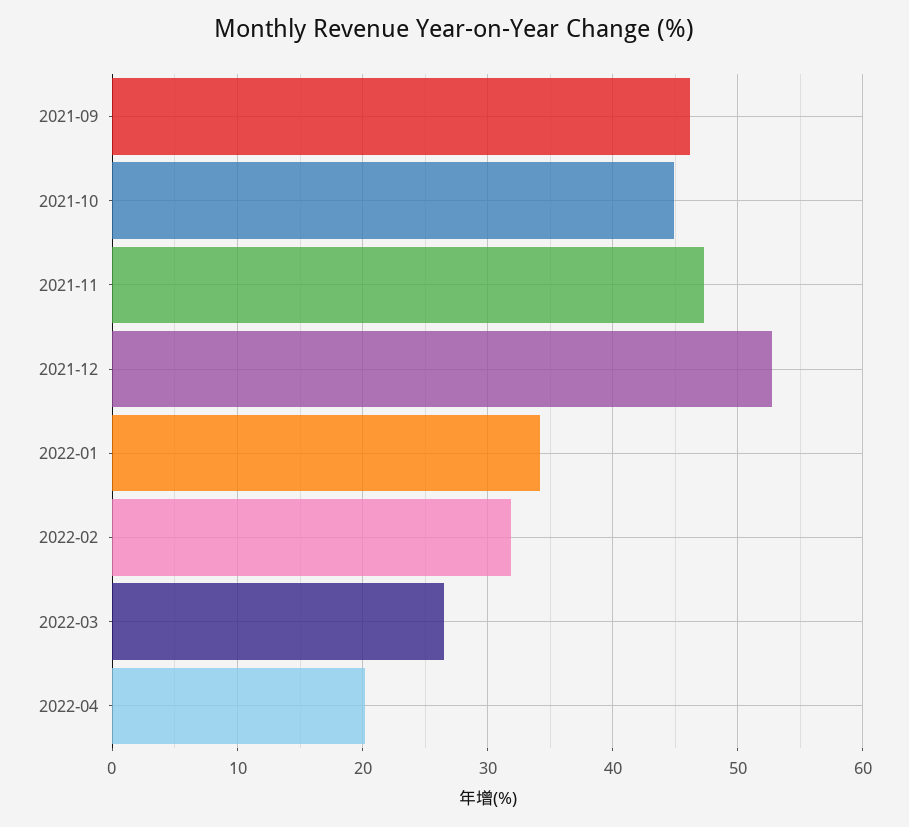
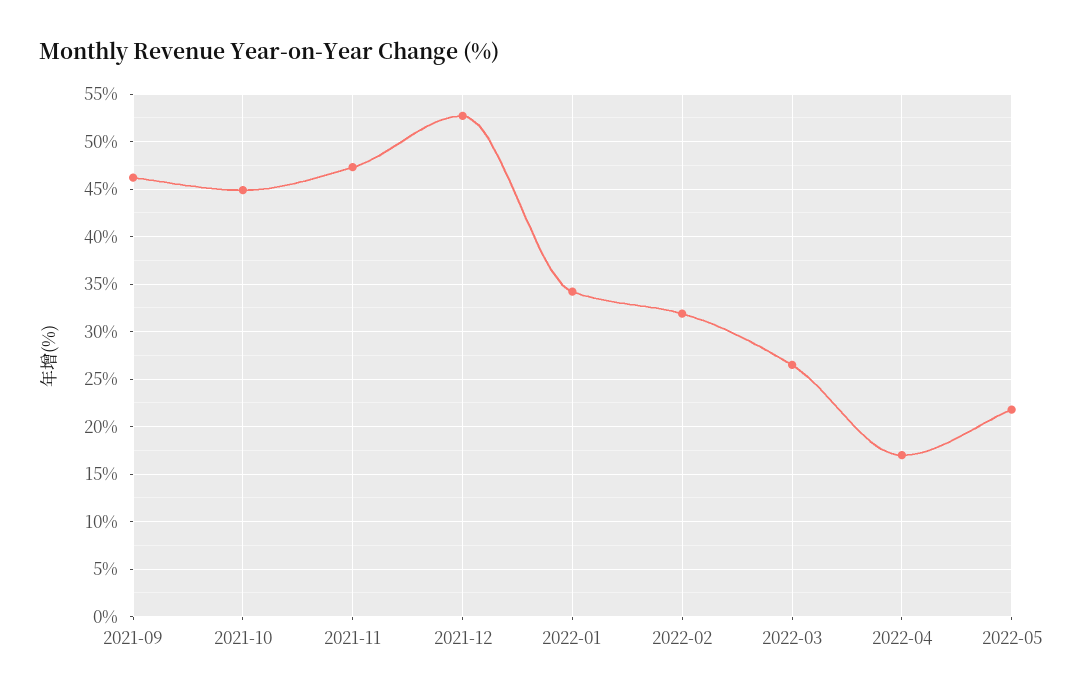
2022-04: 20 -> 17
2022-05: none -> 22

